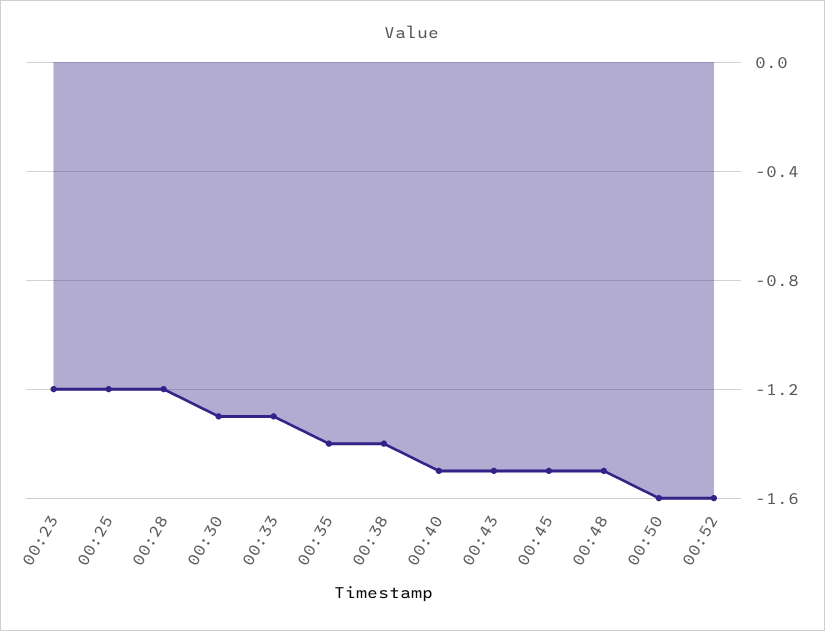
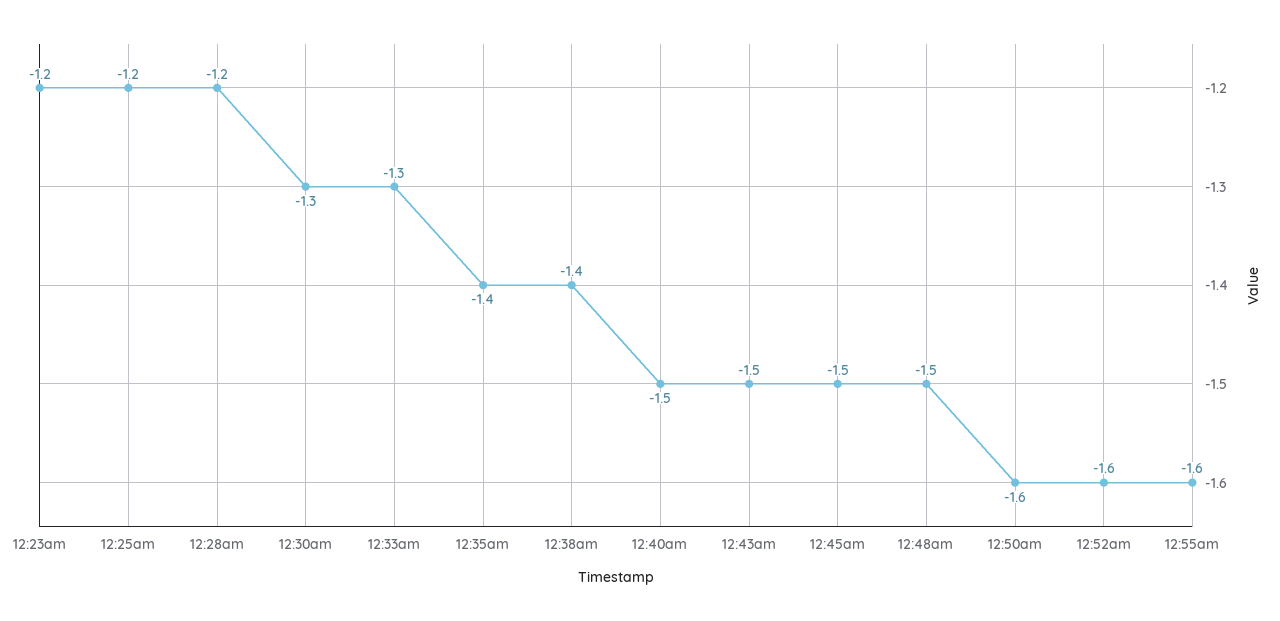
12:55am: none -> -1.6

